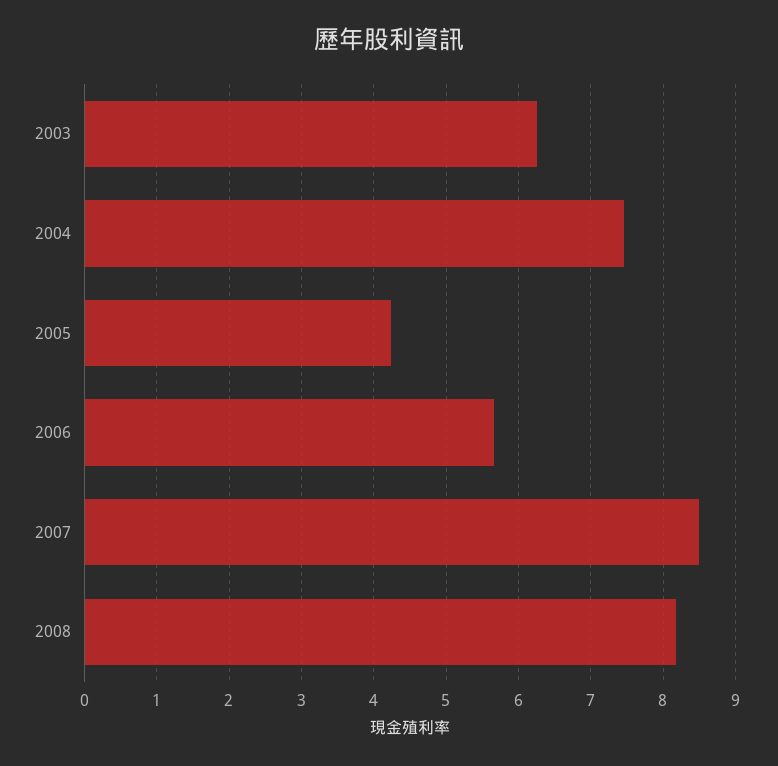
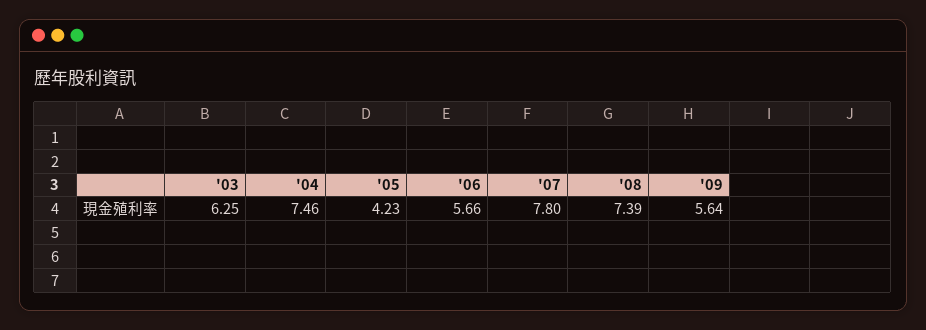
2007: 8.5 -> 7.8
2008: 8.2 -> 7.39
'09: none -> 5.64

